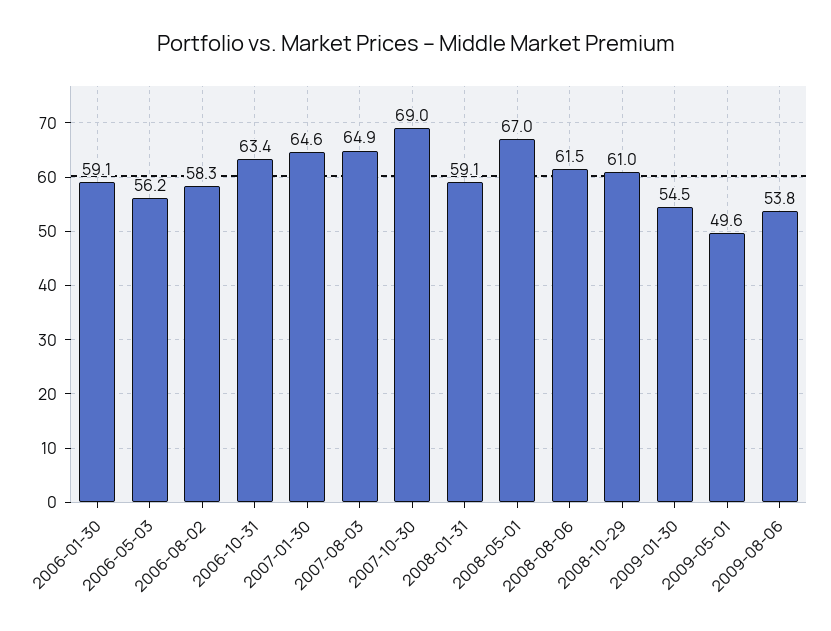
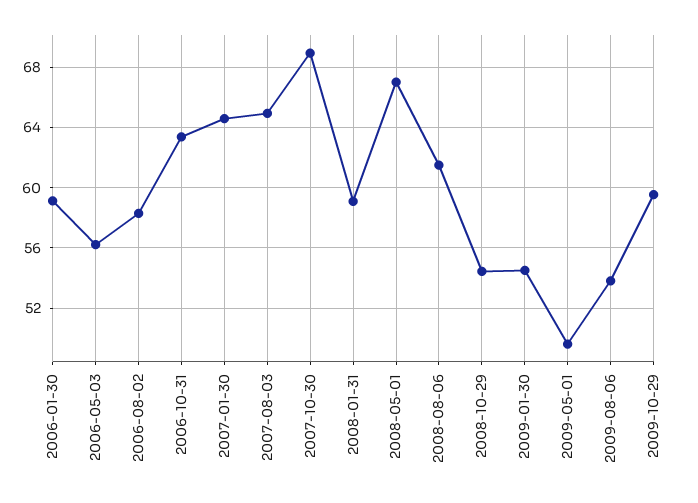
2008-10-29: 61 -> 54.5
2009-10-29: none -> 59.5

